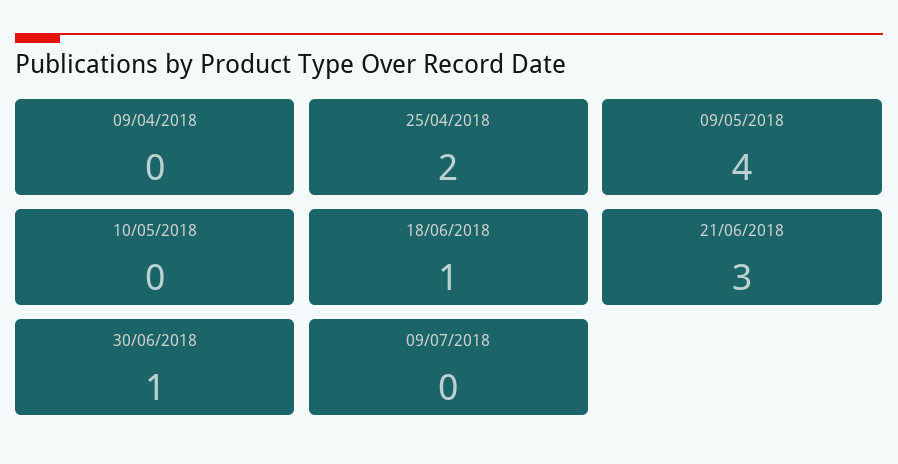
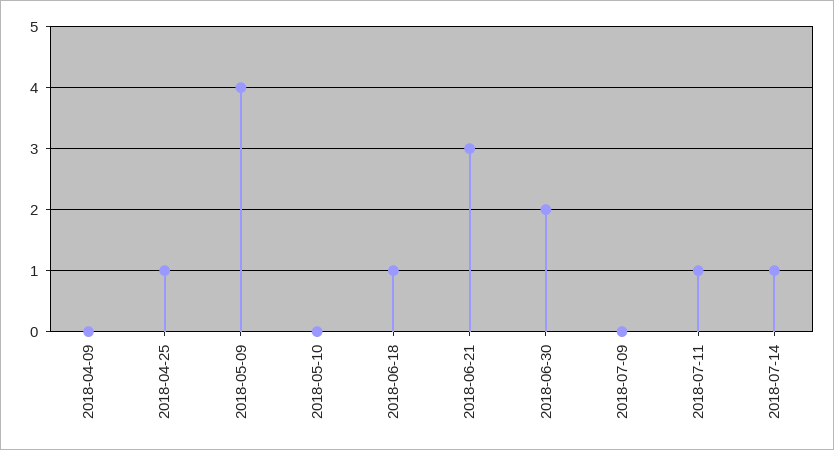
25/04/2018: 2 -> 1
30/06/2018: 1 -> 2
2018-07-11: none -> 1
2018-07-14: none -> 1

